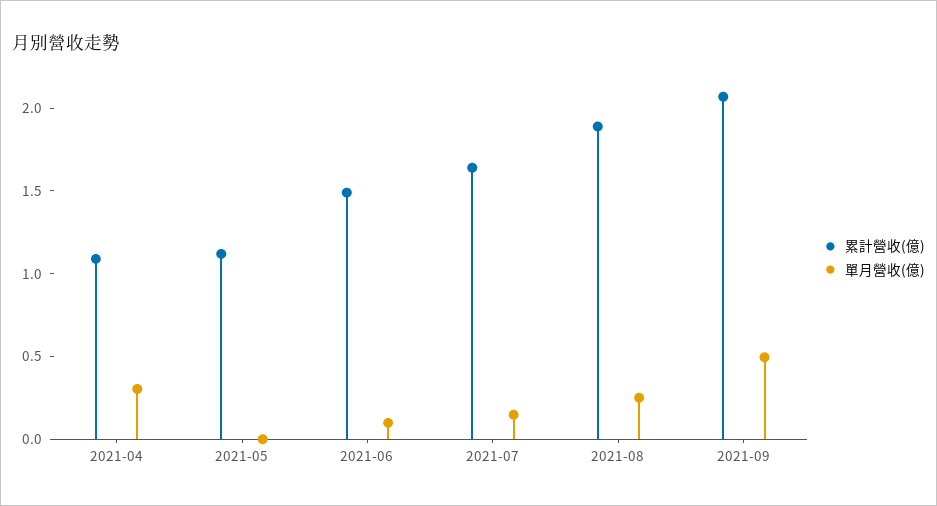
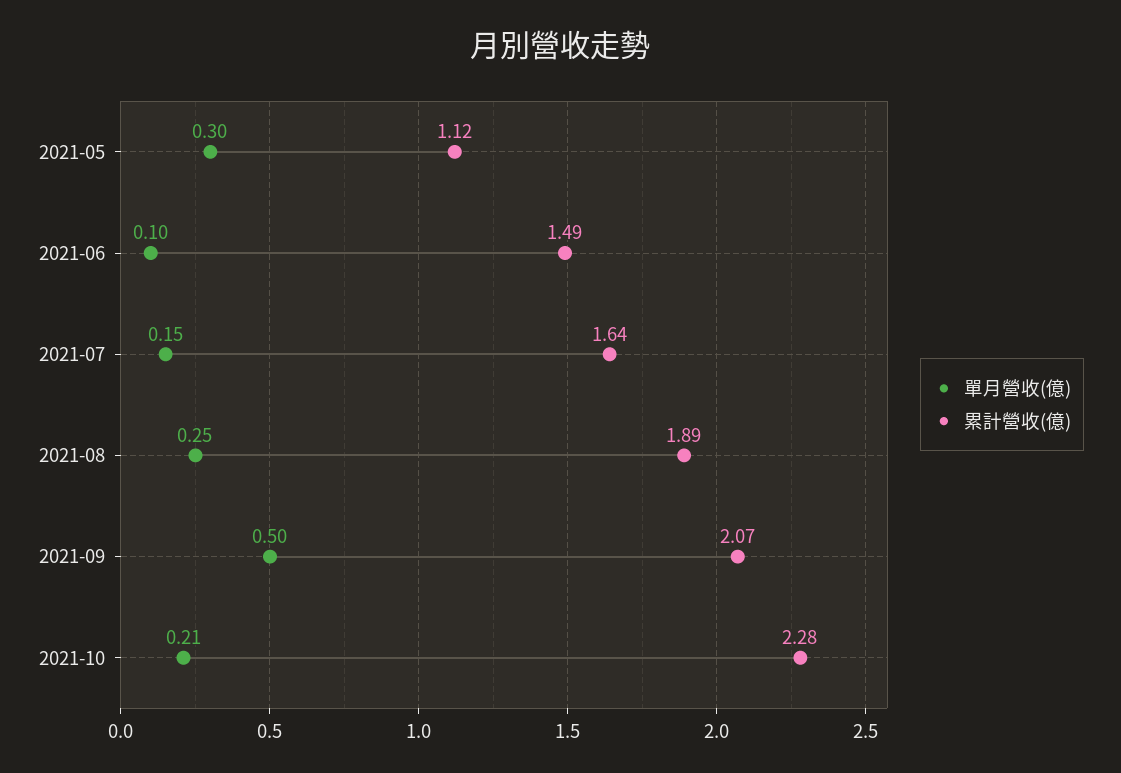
累計營收(億), 2021-04: 1.1 -> none
單月營收(億), 2021-04: 0.3 -> none
單月營收(億), 2021-05: 0 -> 0.3
單月營收(億), 2021-10: none -> 0.21
累計營收(億), 2021-10: none -> 2.28

